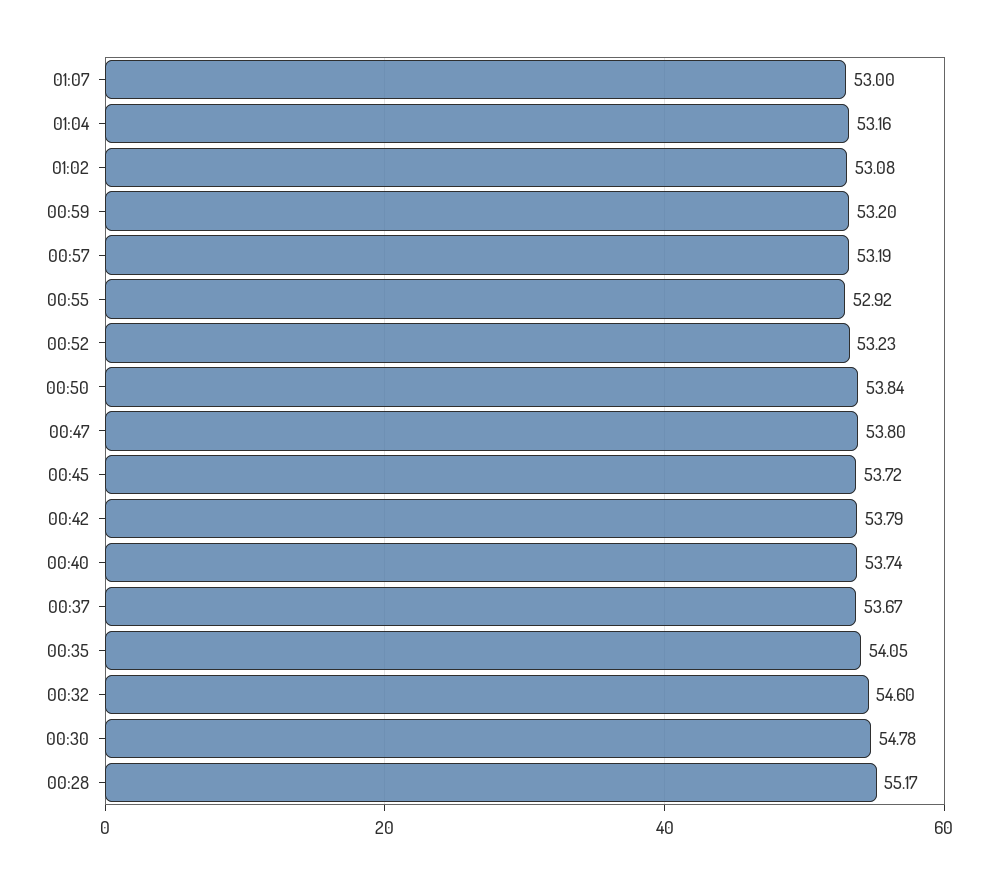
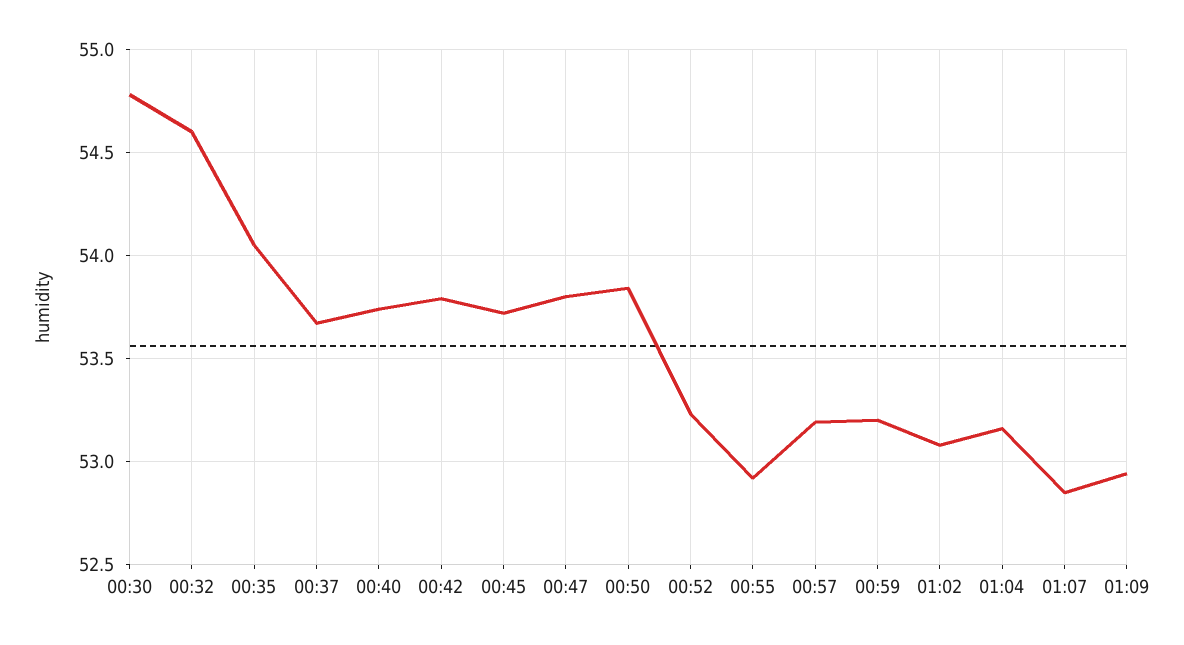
01:07: 53 -> 52.85
00:28: 55.17 -> none
01:09: none -> 52.95

